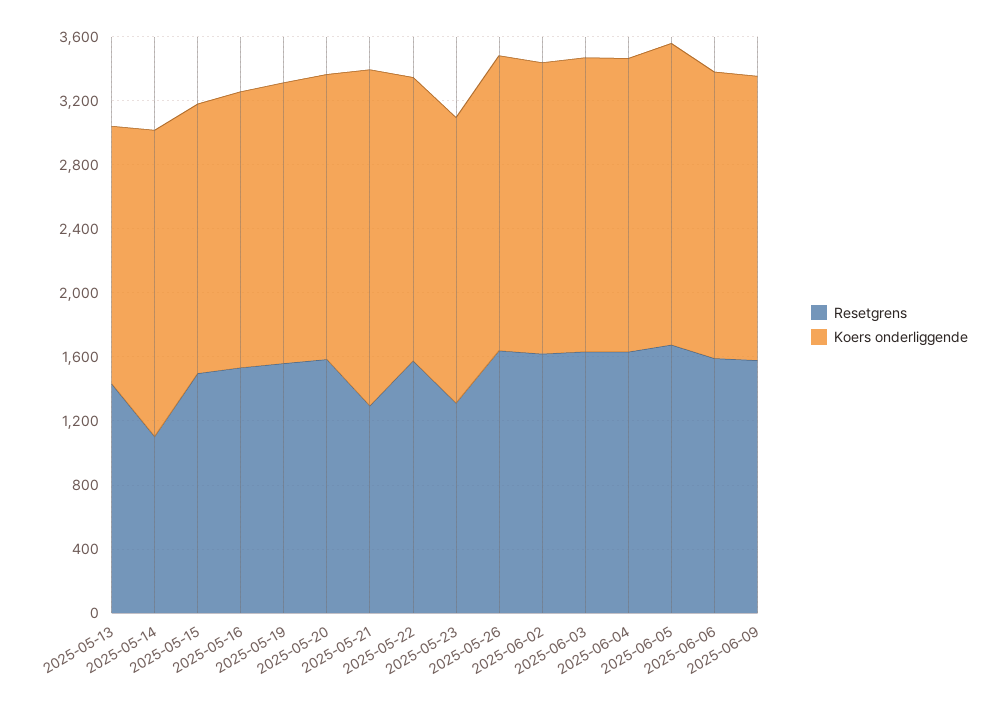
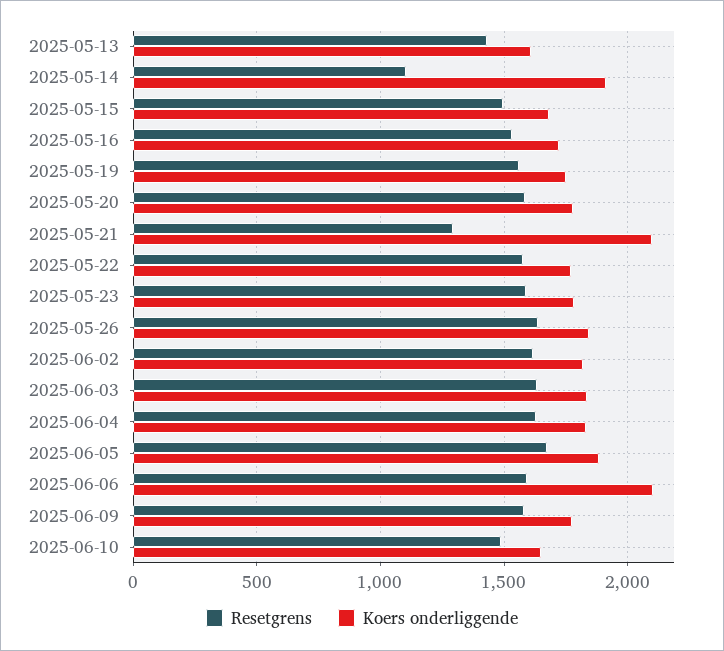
Resetgrens, 2025-05-23: 1300 -> 1600
Koers onderliggende, 2025-06-06: 1800 -> 2100
Resetgrens, 2025-06-10: none -> 1500
Koers onderliggende, 2025-06-10: none -> 1650

